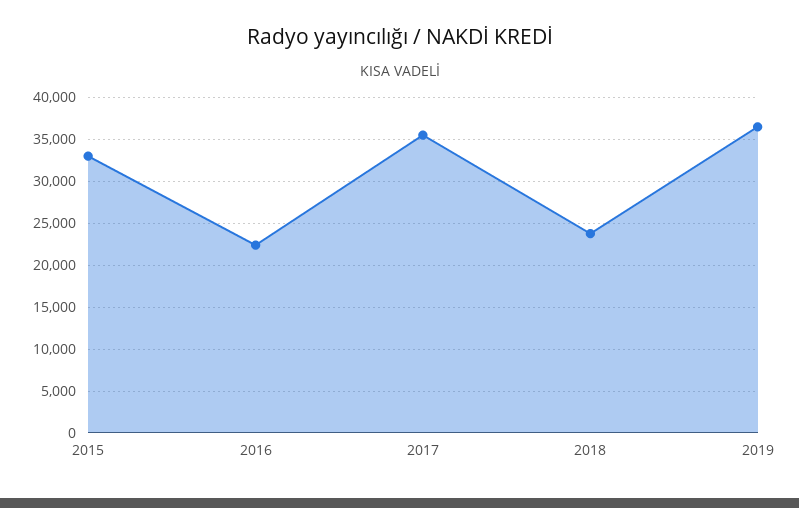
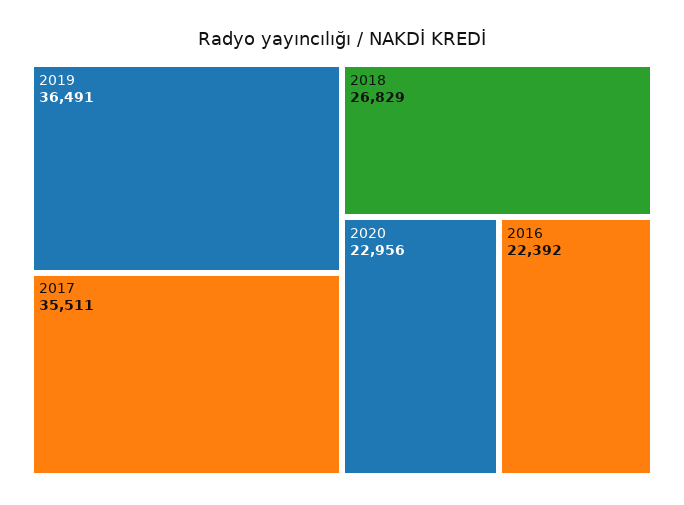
2015: 33000 -> none
2018: 24000 -> 26829
2020: none -> 22956

